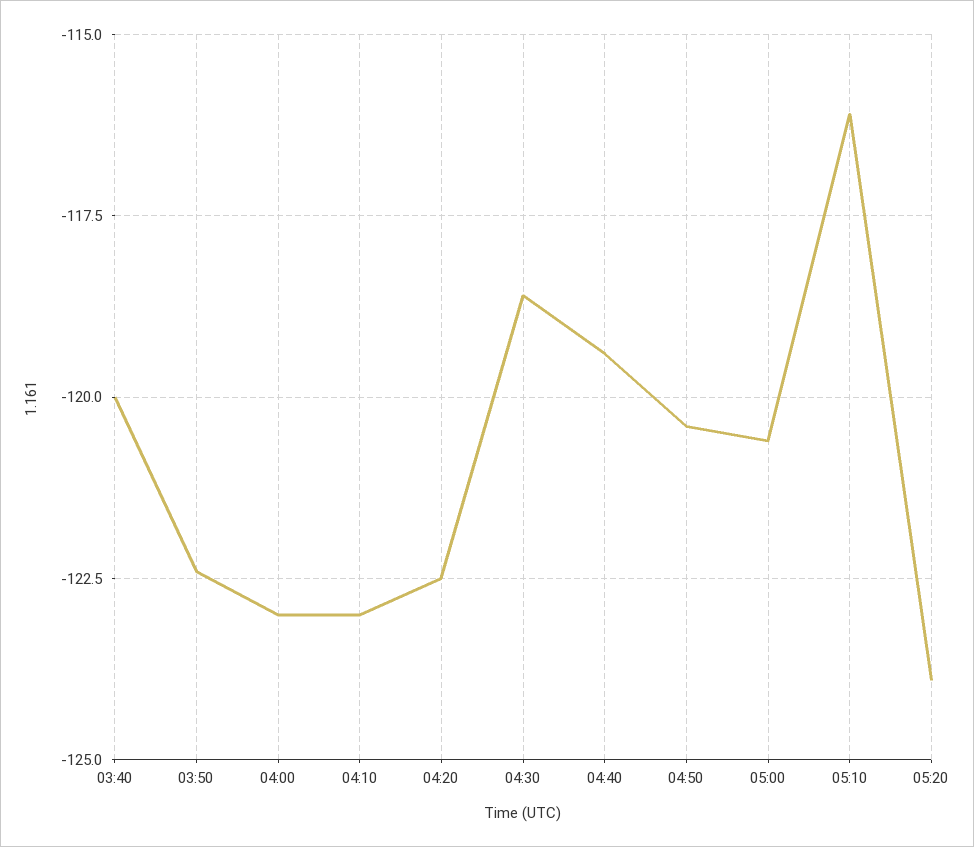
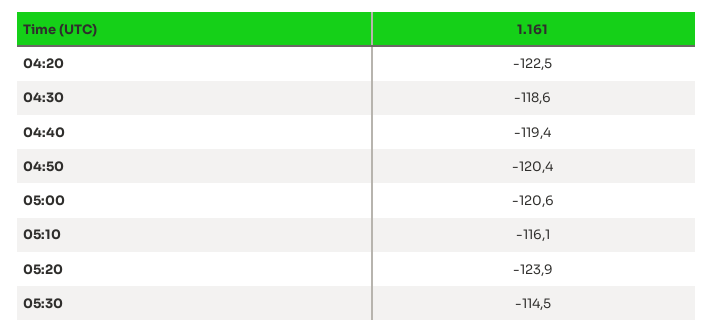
03:40: -120 -> none
03:50: -122.5 -> none
04:00: -123 -> none
04:10: -123 -> none
05:30: none -> -114.5

